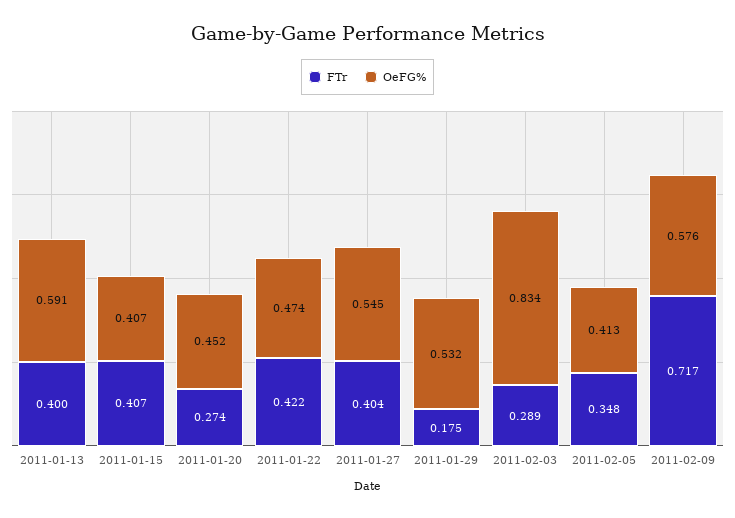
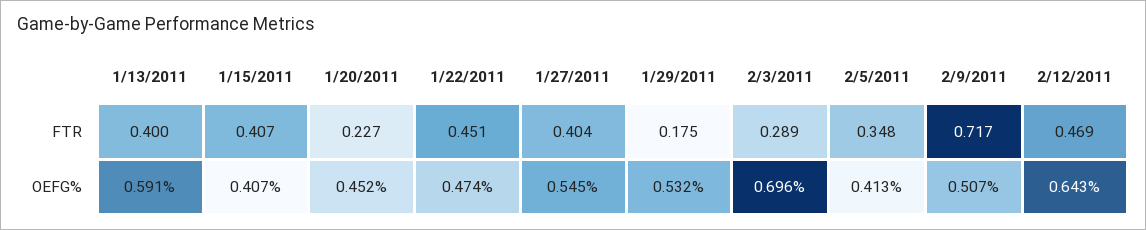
FTr, 2011-01-20: 0.274 -> 0.227
FTr, 2011-01-22: 0.422 -> 0.451
OeFG%, 2011-02-03: 0.834 -> 0.696
OeFG%, 2011-02-09: 0.576 -> 0.507
FTr, 2/12/2011: none -> 0.469
OeFG%, 2/12/2011: none -> 0.643

